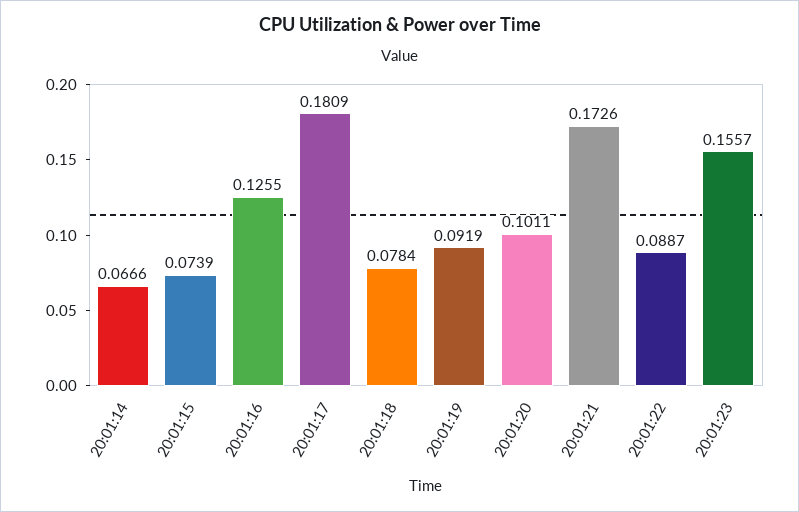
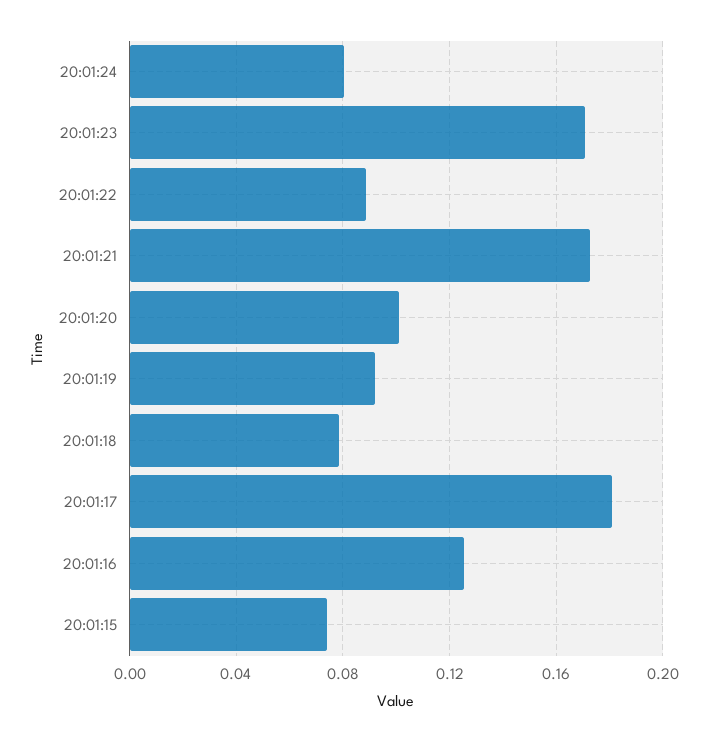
20:01:14: 0.0666 -> none
20:01:23: 0.1557 -> 0.17
20:01:24: none -> 0.08

